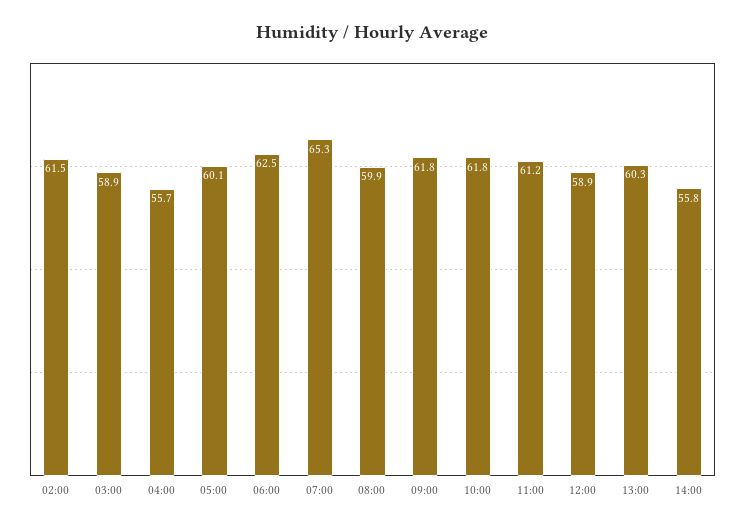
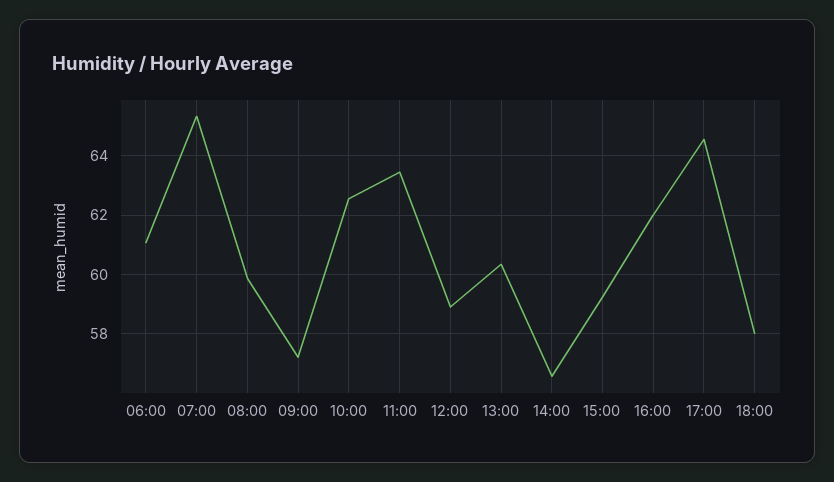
02:00: 61.5 -> none
03:00: 58.9 -> none
04:00: 55.7 -> none
05:00: 60.1 -> none
06:00: 62.5 -> 61
09:00: 61.8 -> 57.25
10:00: 61.8 -> 62.5
11:00: 61.2 -> 63.5
14:00: 55.8 -> 56.5
15:00: none -> 59.25
16:00: none -> 62
17:00: none -> 64.5
18:00: none -> 58

